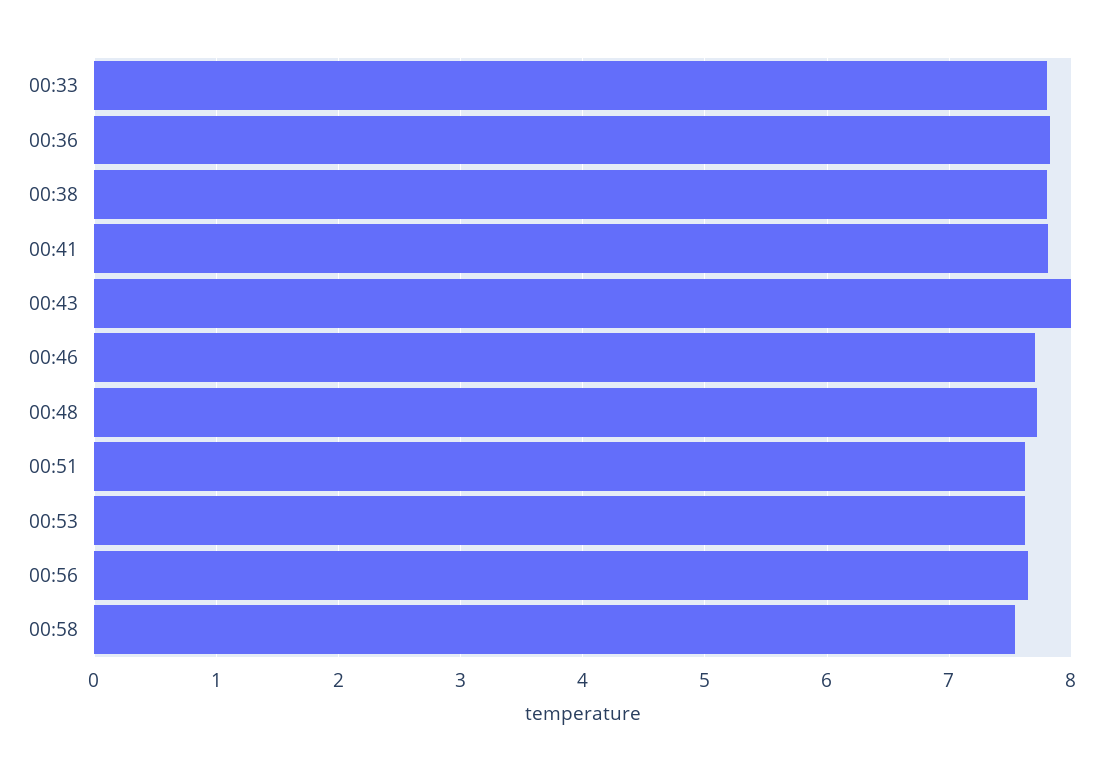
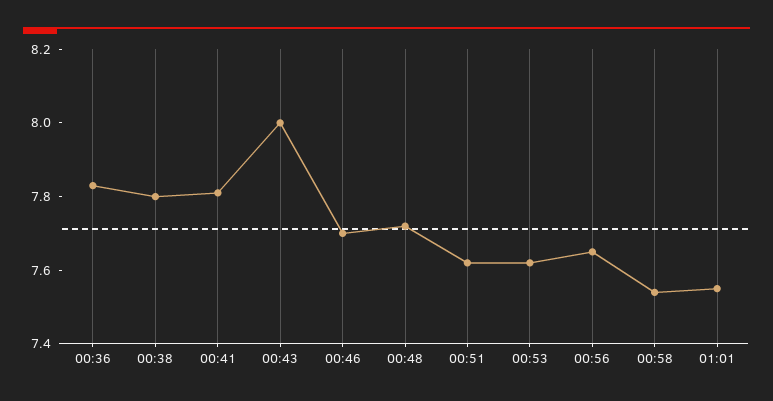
00:33: 7.8 -> none
01:01: none -> 7.55

